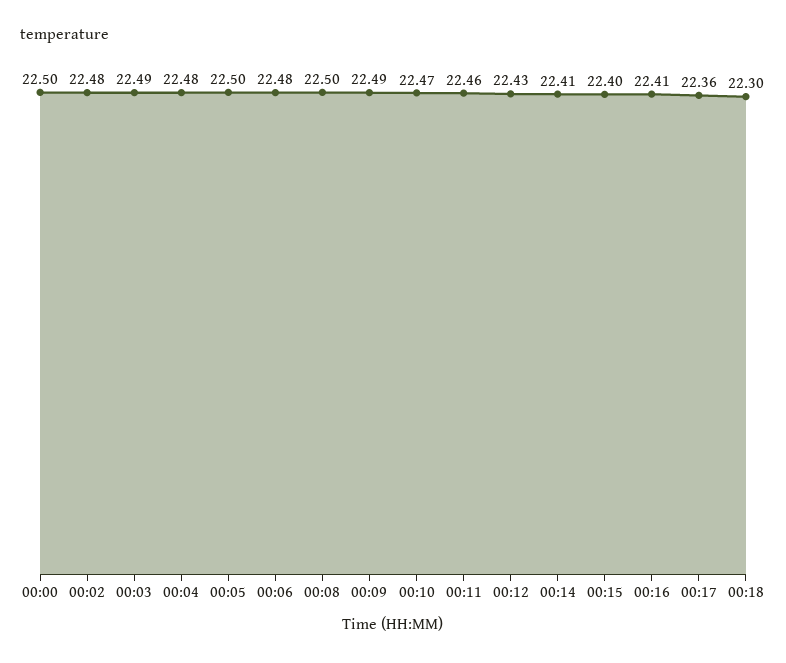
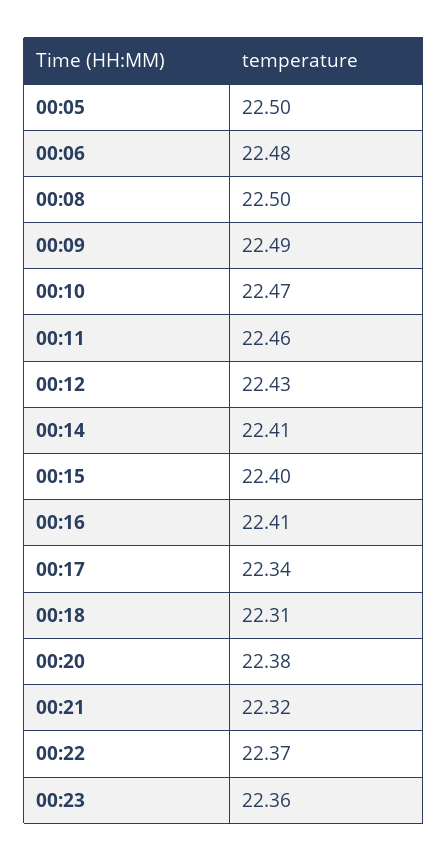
00:00: 22.5 -> none
00:02: 22.48 -> none
00:03: 22.49 -> none
00:04: 22.48 -> none
00:17: 22.36 -> 22.34
00:18: 22.3 -> 22.31
00:20: none -> 22.38
00:21: none -> 22.32
00:22: none -> 22.37
00:23: none -> 22.36

